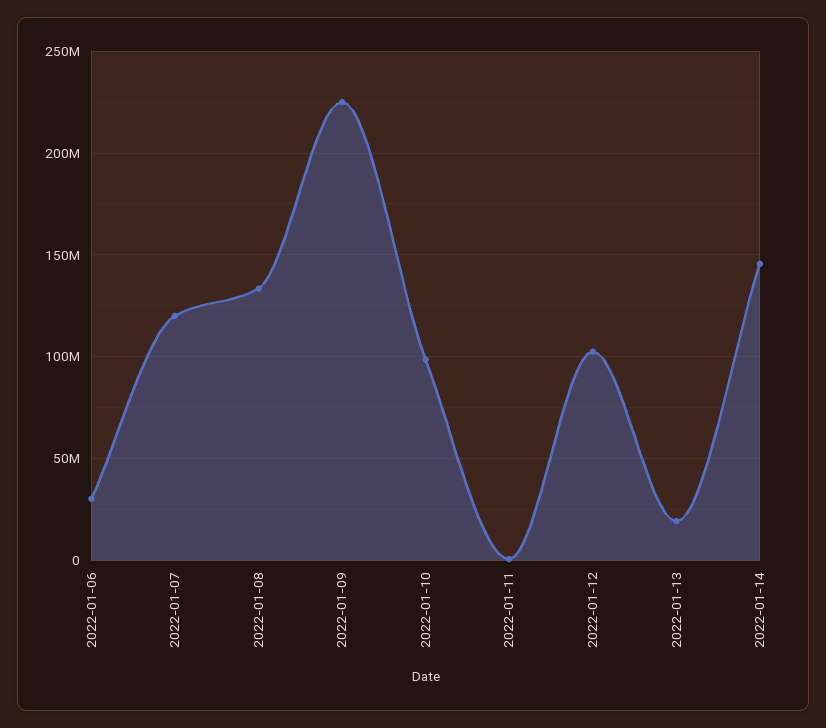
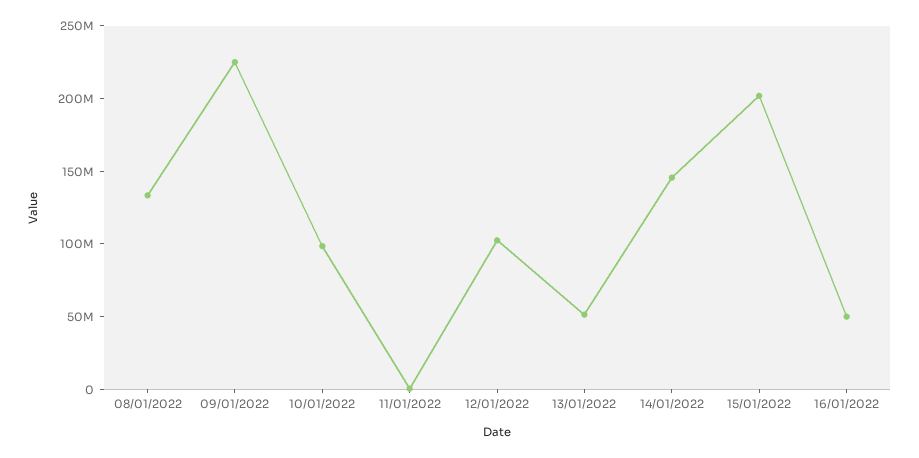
2022-01-06: 30000000 -> none
2022-01-07: 120000000 -> none
2022-01-13: 20000000 -> 50000000
15/01/2022: none -> 200000000
16/01/2022: none -> 50000000

